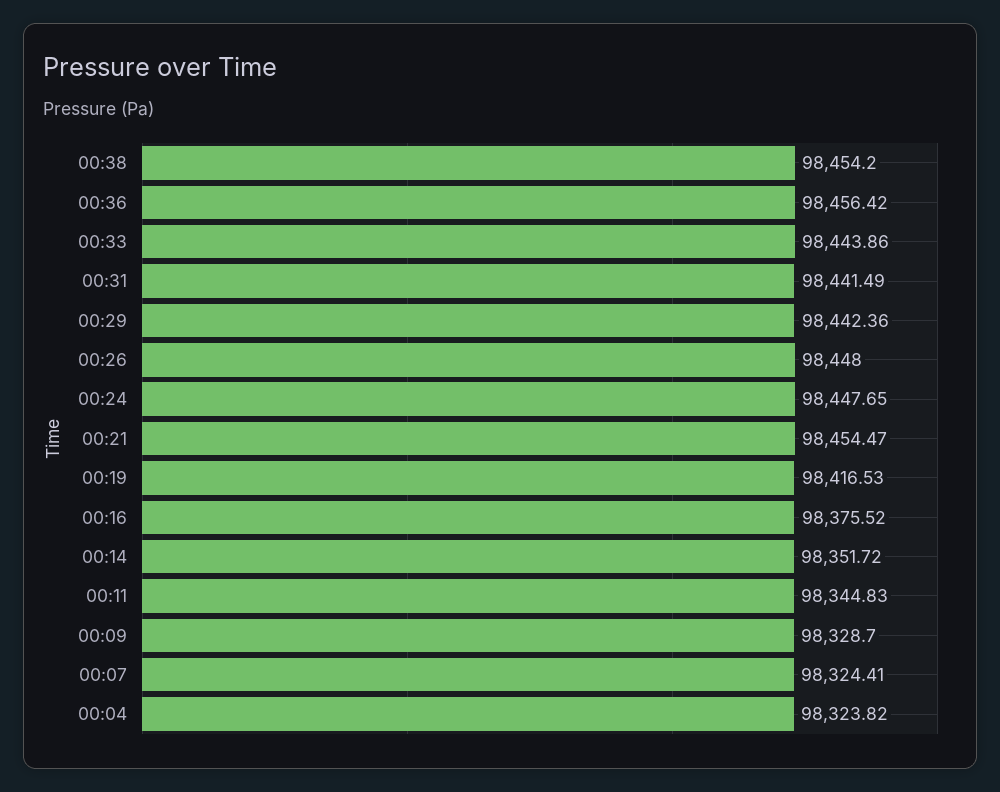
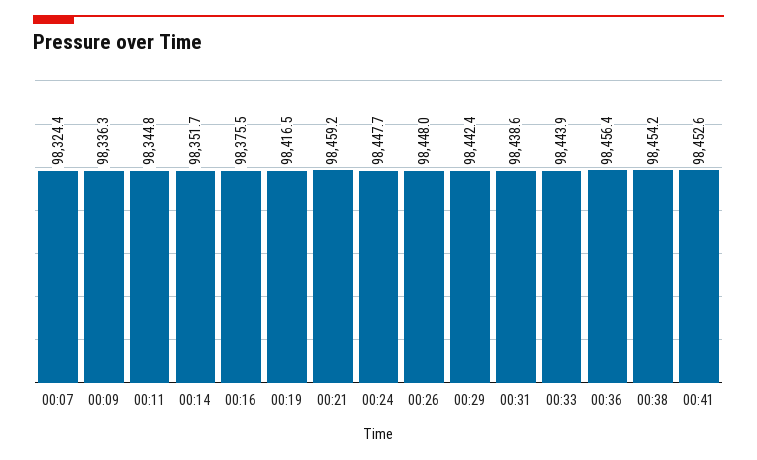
00:31: 98441.49 -> 98438.6
00:21: 98454.47 -> 98459.2
00:09: 98328.7 -> 98336.3
00:04: 98323.82 -> none
00:41: none -> 98452.6

